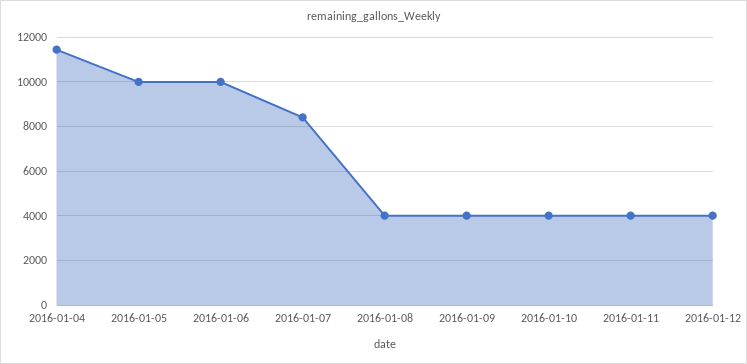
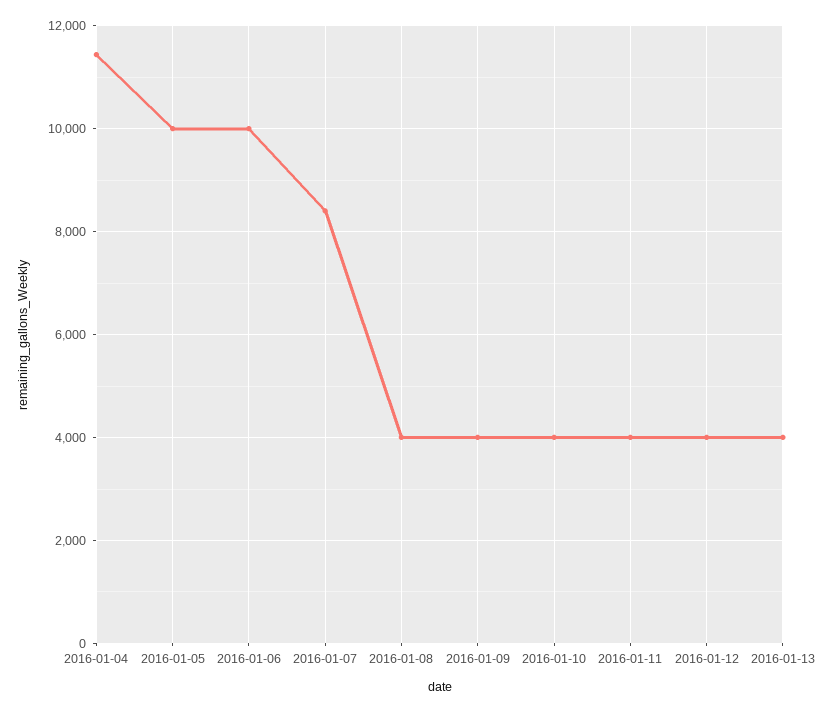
2016-01-13: none -> 4000

